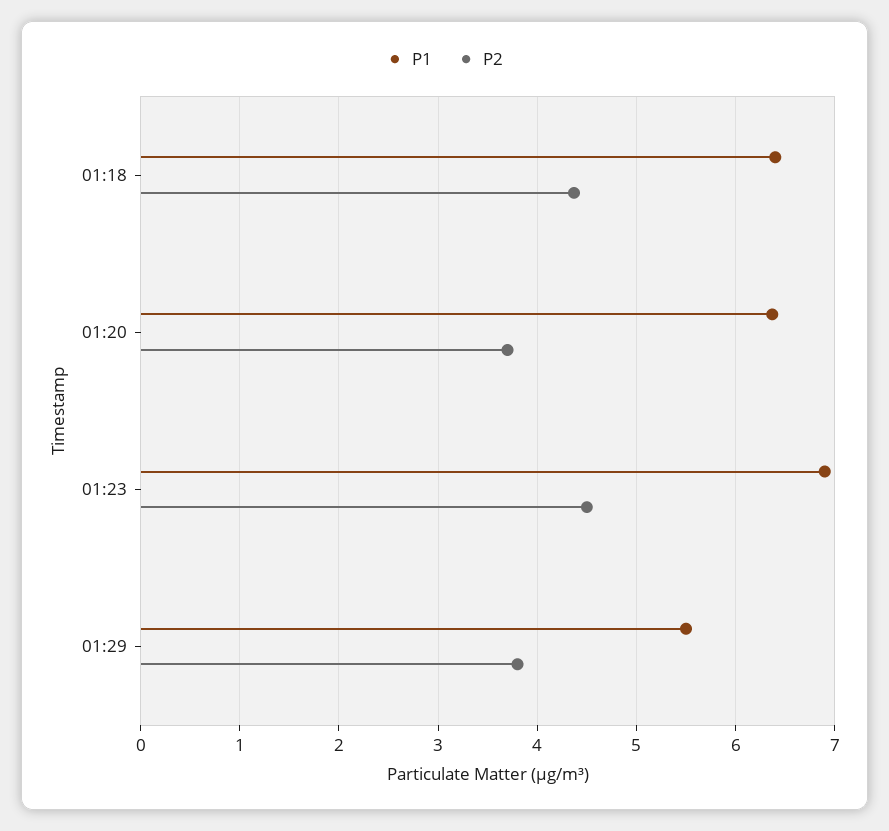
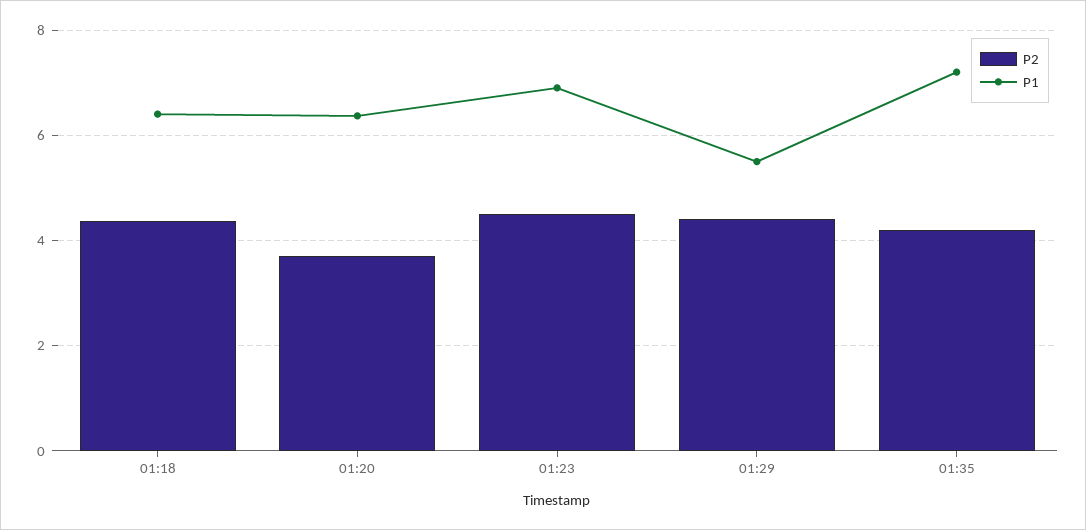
P2, 01:29: 3.8 -> 4.4
P2, 01:35: none -> 4.2
P1, 01:35: none -> 7.2

